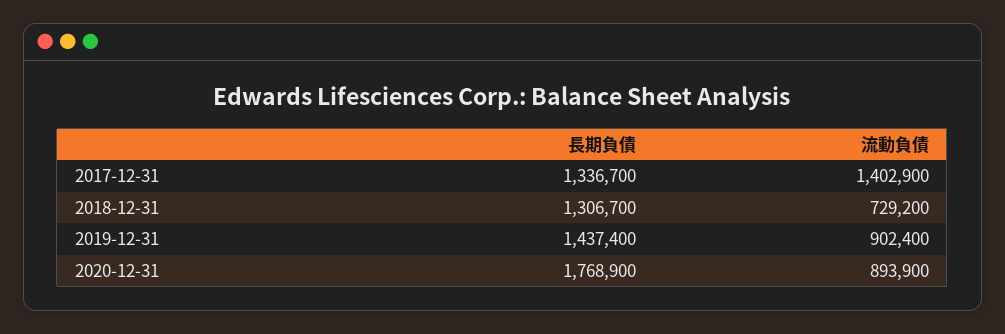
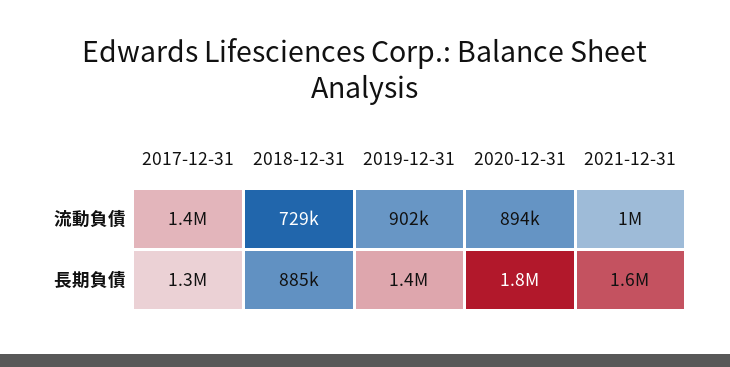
長期負債, 2018-12-31: 1306700 -> 885000
流動負債, 2021-12-31: none -> 1000000
長期負債, 2021-12-31: none -> 1600000

